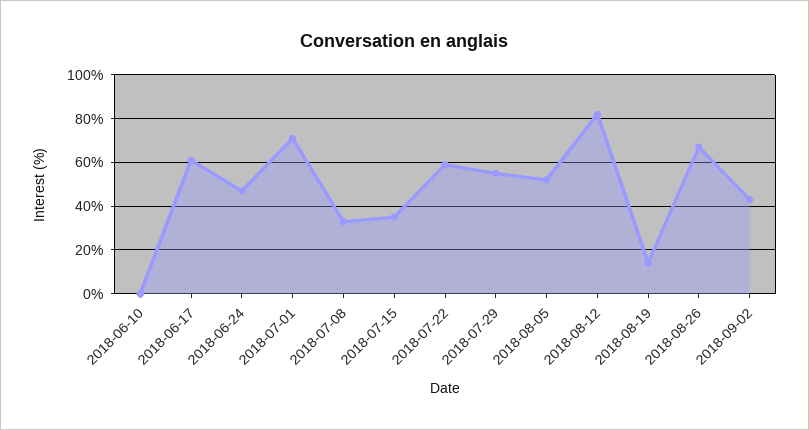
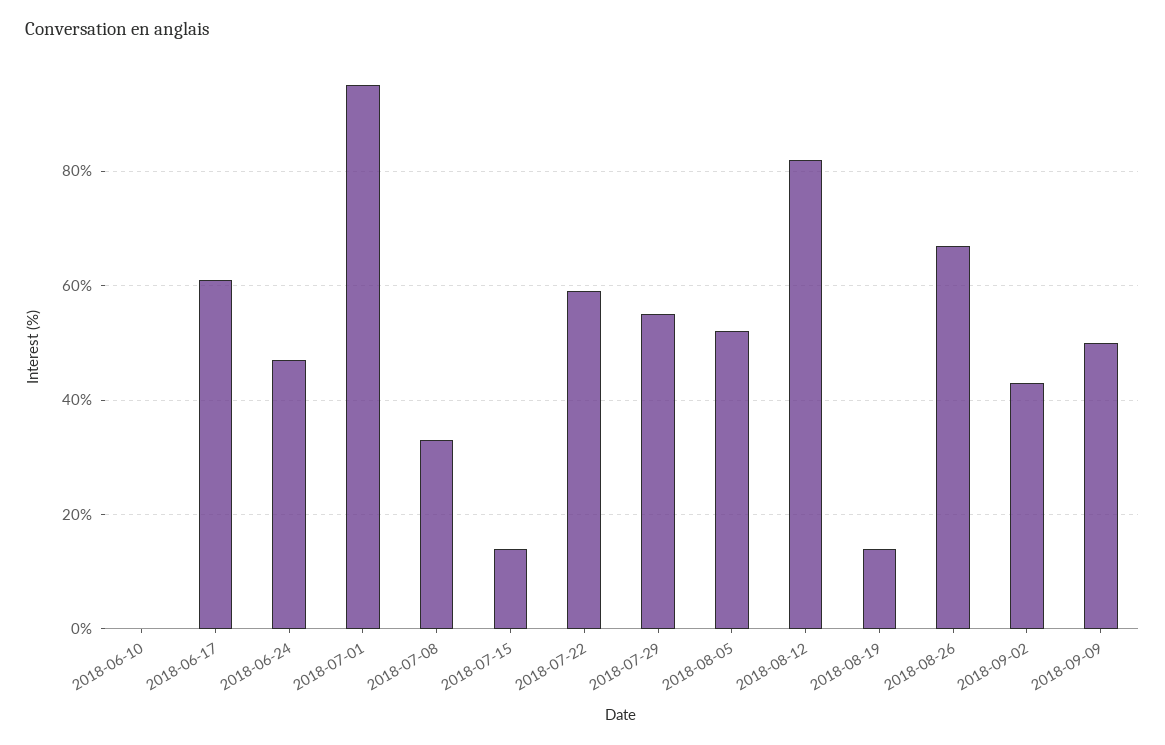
2018-07-01: 70 -> 95
2018-07-15: 35 -> 15
2018-09-09: none -> 50

